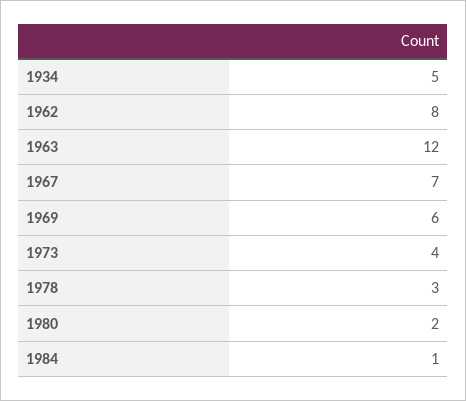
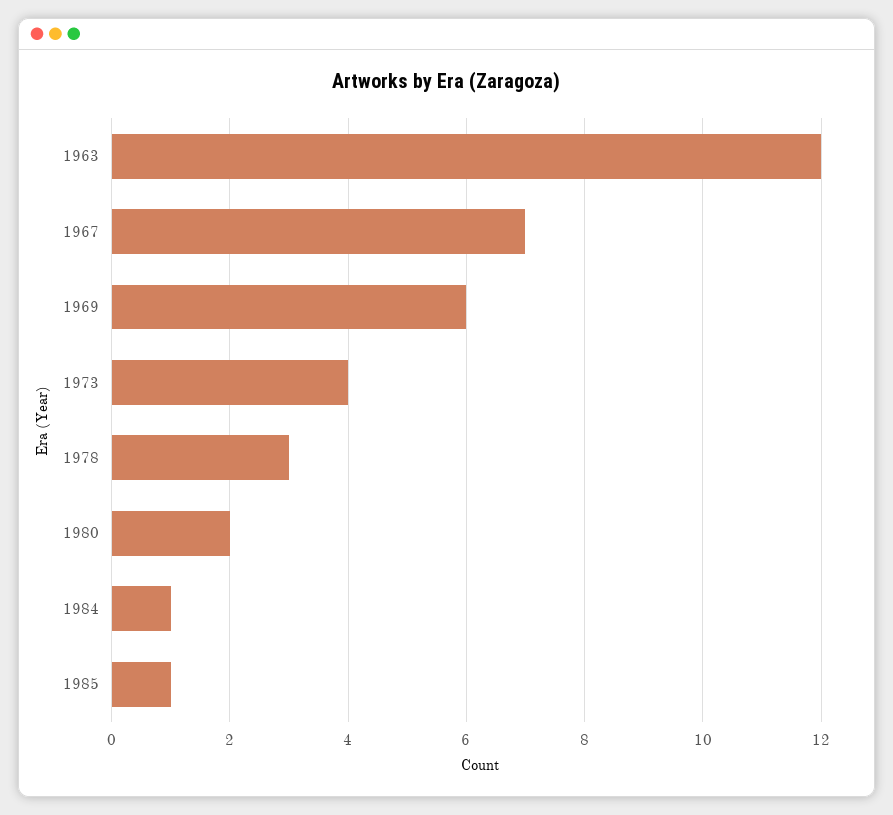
1934: 5 -> none
1962: 8 -> none
1985: none -> 1

